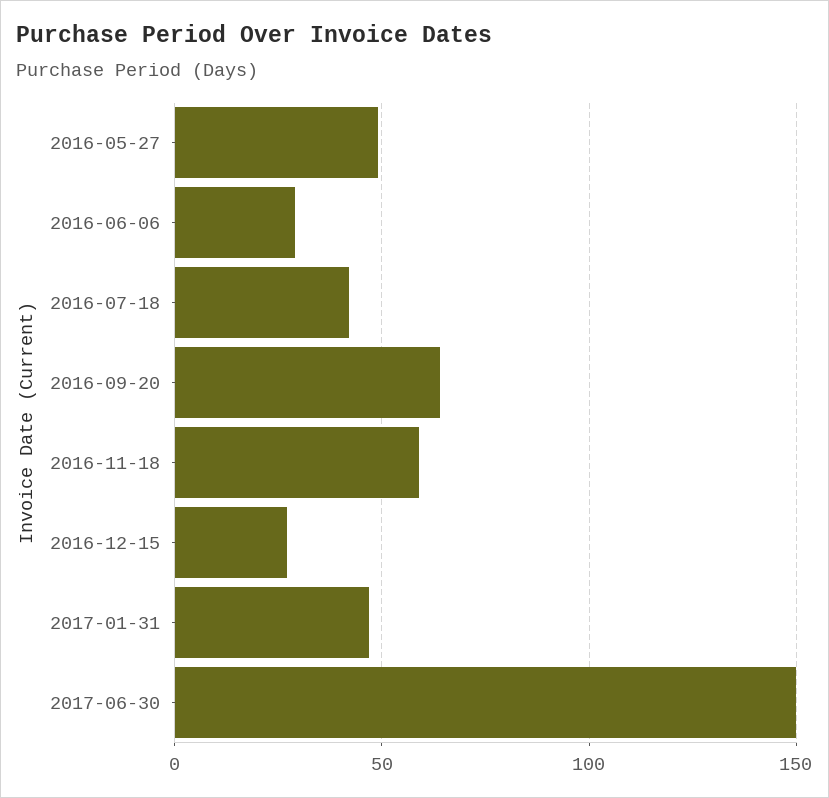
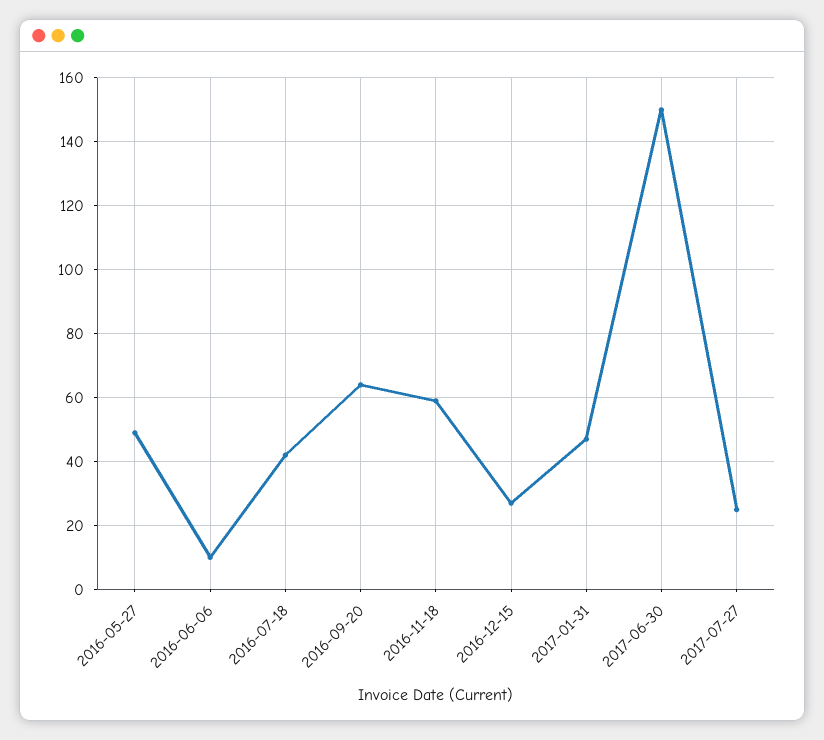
2016-06-06: 30 -> 10
2017-07-27: none -> 25

